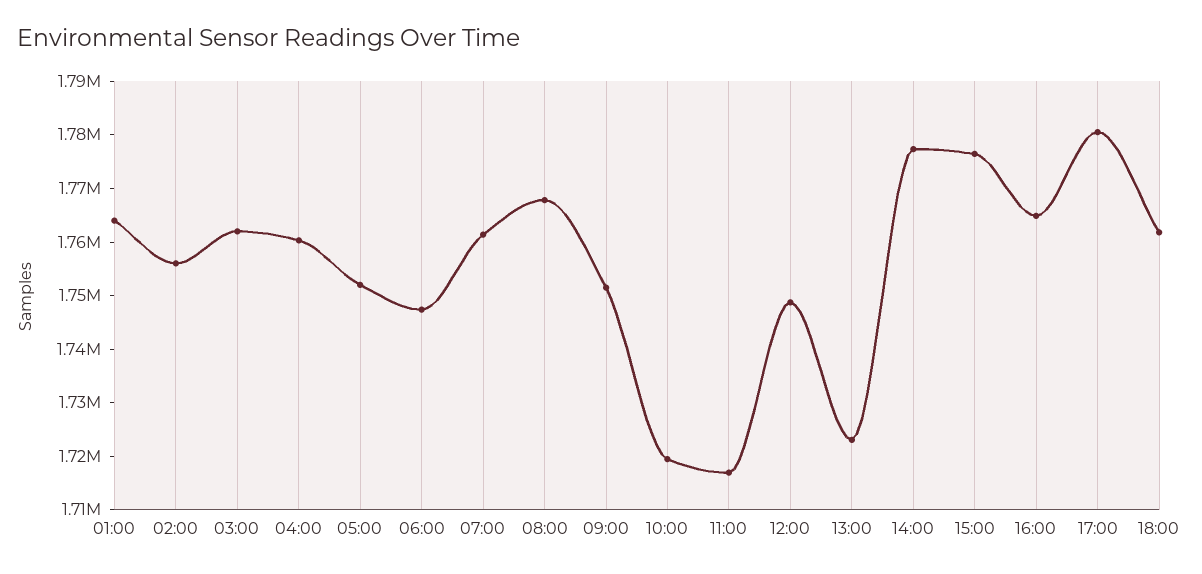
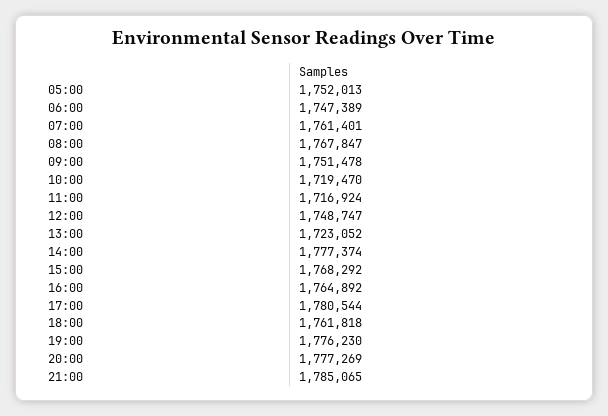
01:00: 1764000 -> none
02:00: 1756000 -> none
03:00: 1762000 -> none
04:00: 1760000 -> none
15:00: 1776000 -> 1768292
19:00: none -> 1776230
20:00: none -> 1777269
21:00: none -> 1785065

